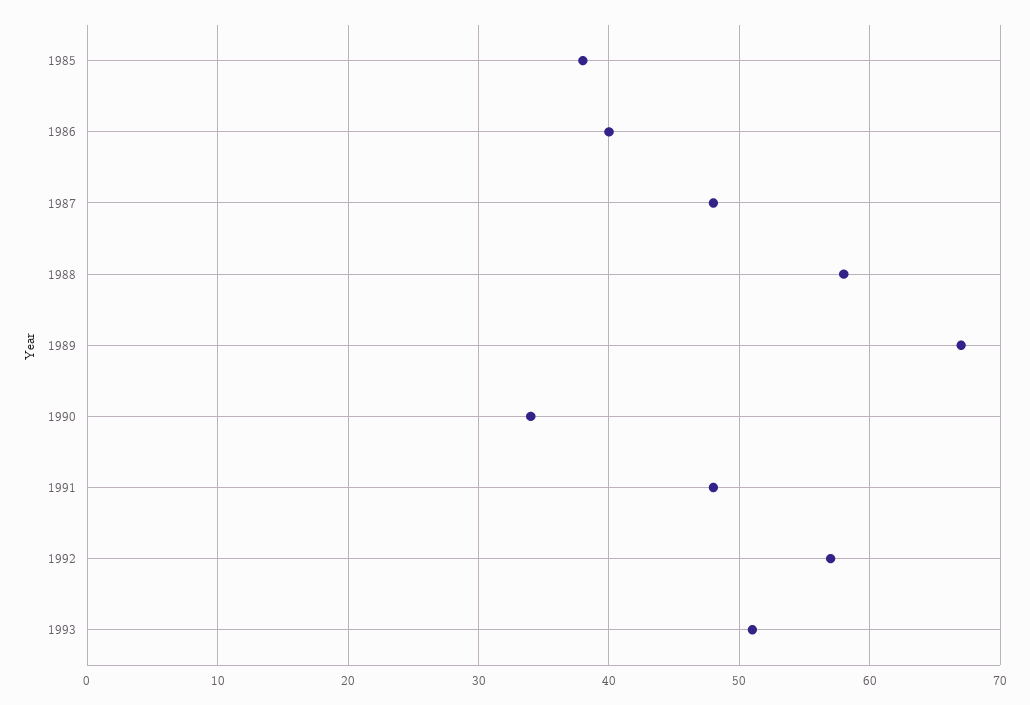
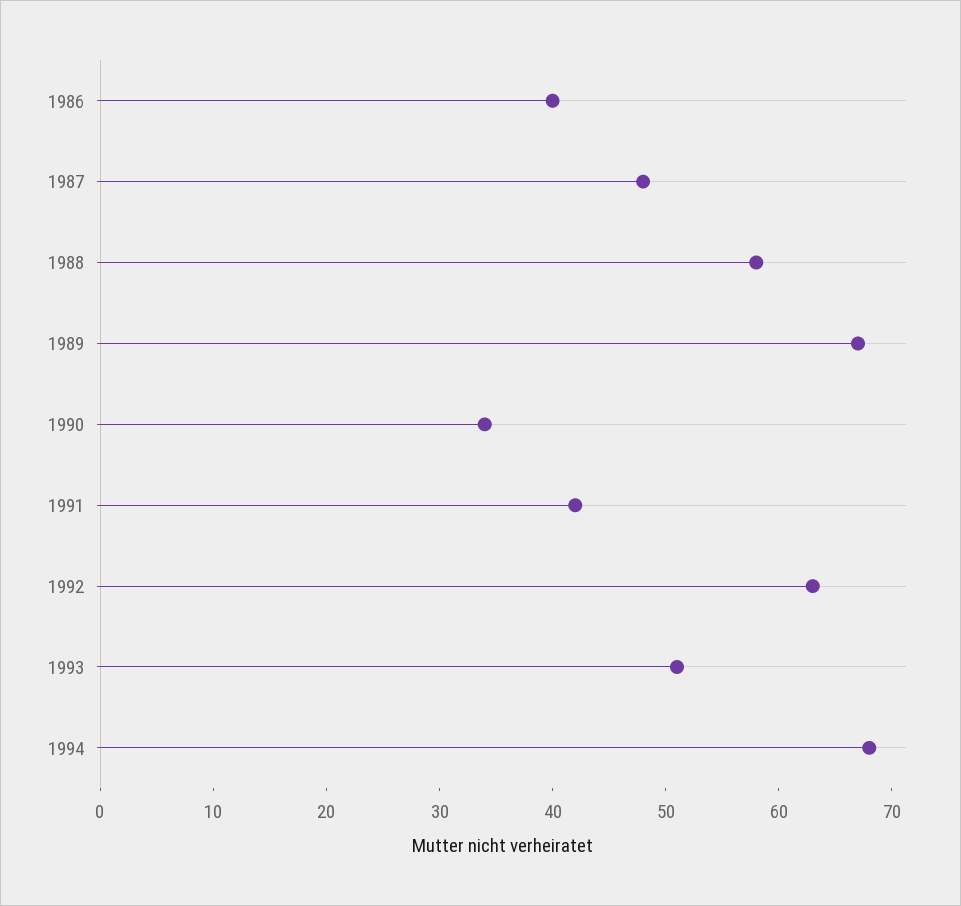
1985: 38 -> none
1991: 48 -> 42
1992: 57 -> 63
1994: none -> 68

